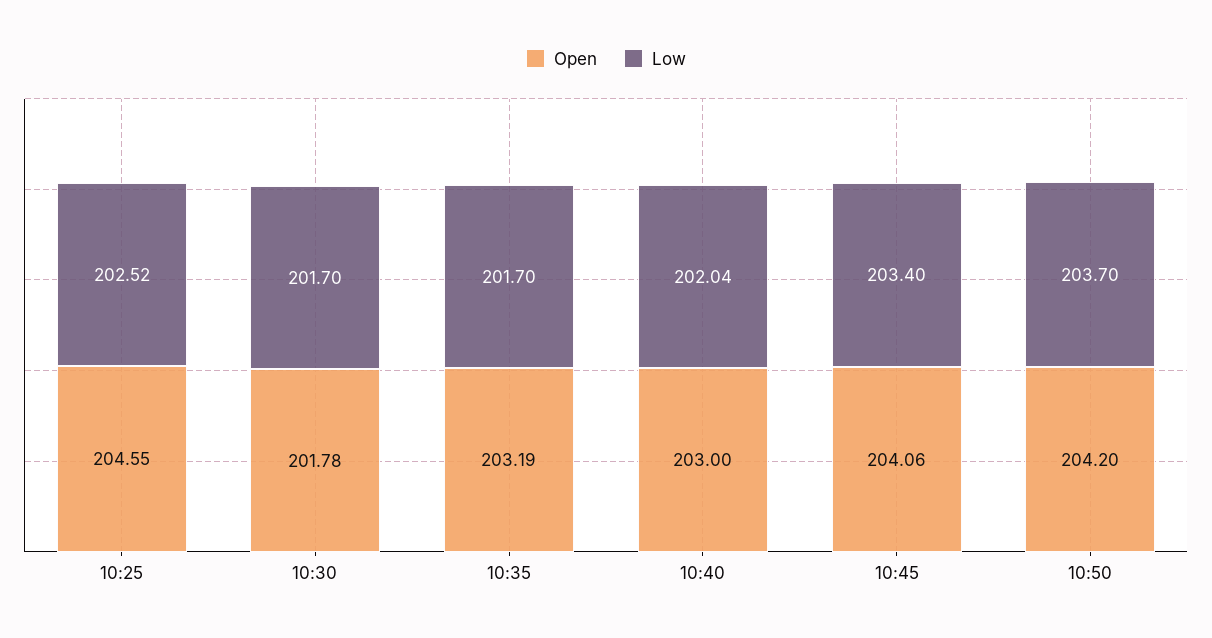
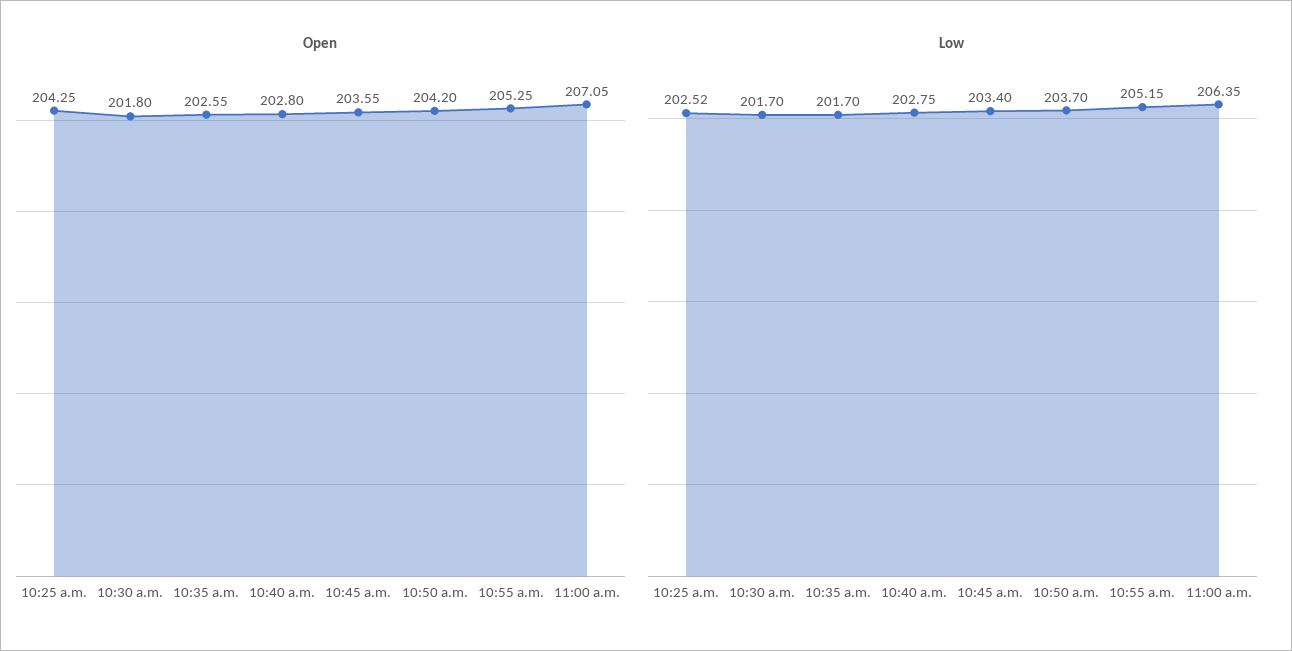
Open, 10:25: 204.55 -> 204.25
Open, 10:30: 201.78 -> 201.8
Open, 10:35: 203.19 -> 202.55
Open, 10:40: 203 -> 202.8
Low, 10:40: 202.04 -> 202.75
Open, 10:45: 204.06 -> 203.55
Open, 10:55 a.m.: none -> 205.25
Open, 11:00 a.m.: none -> 207.05
Low, 10:55 a.m.: none -> 205.15
Low, 11:00 a.m.: none -> 206.35

